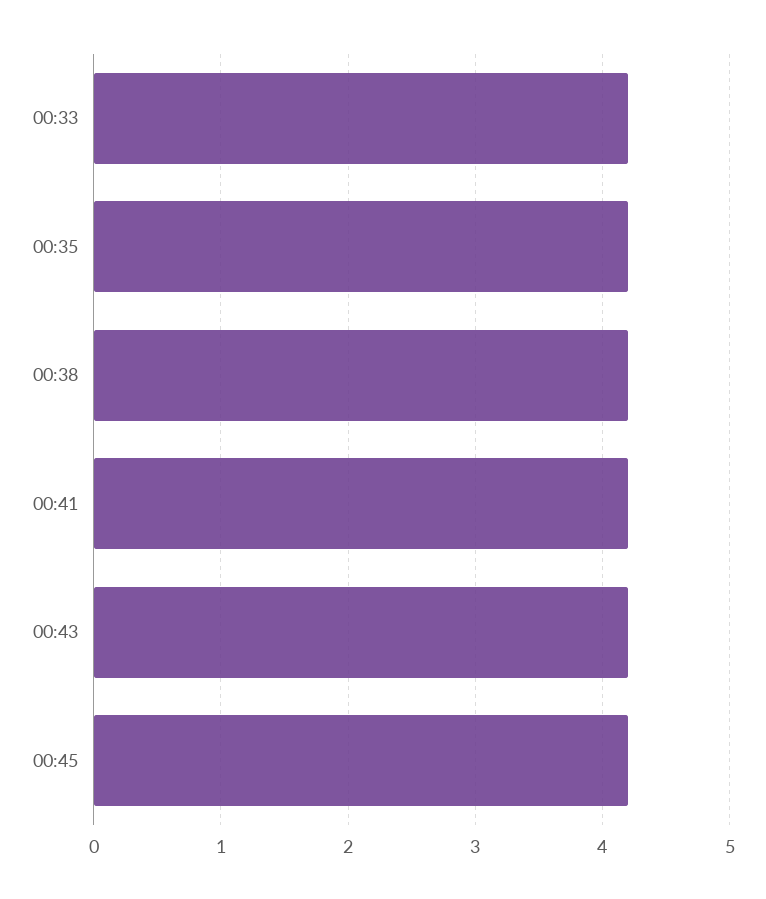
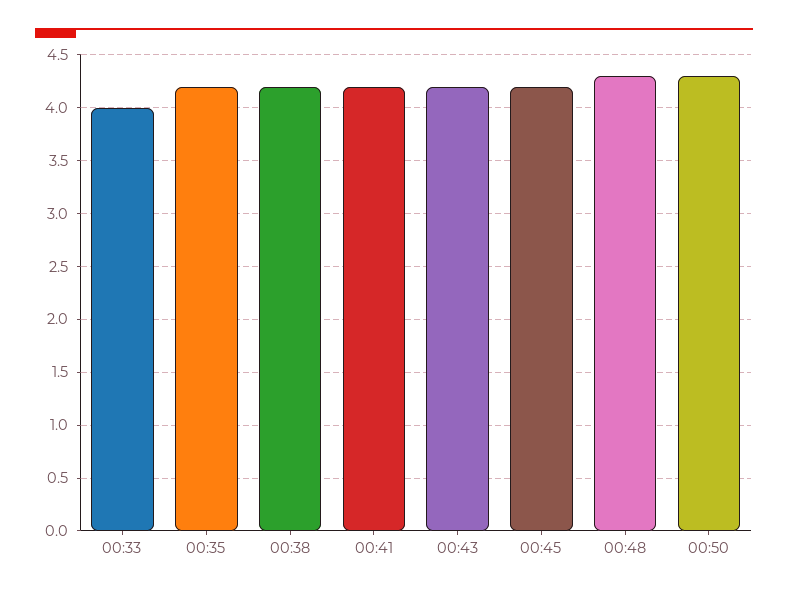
00:33: 4.2 -> 4
00:48: none -> 4.3
00:50: none -> 4.3

